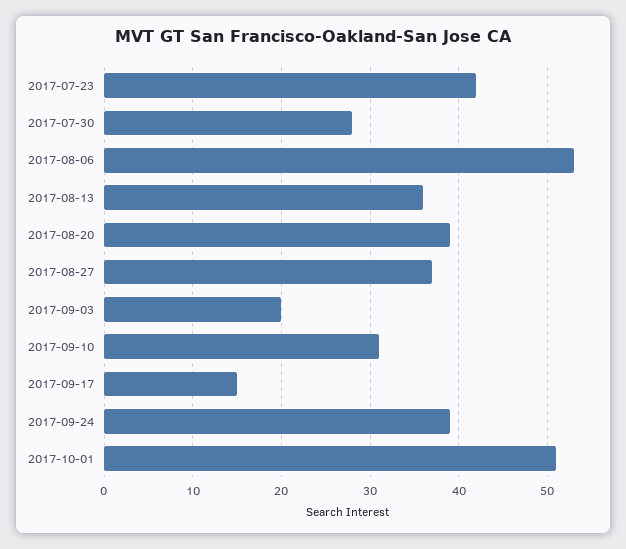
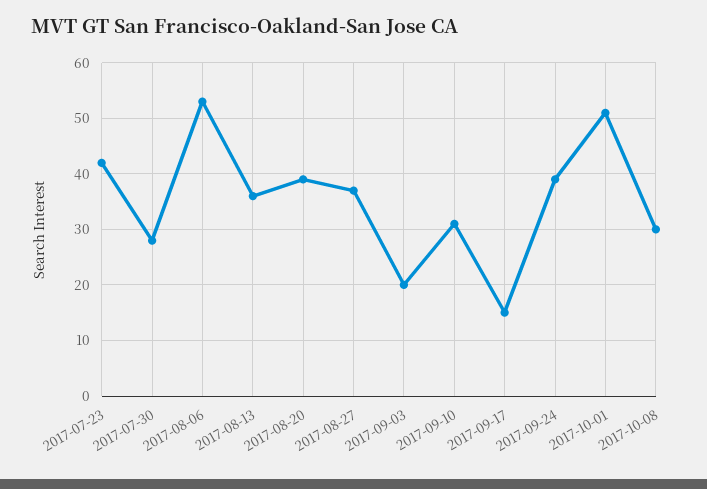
2017-10-08: none -> 30

